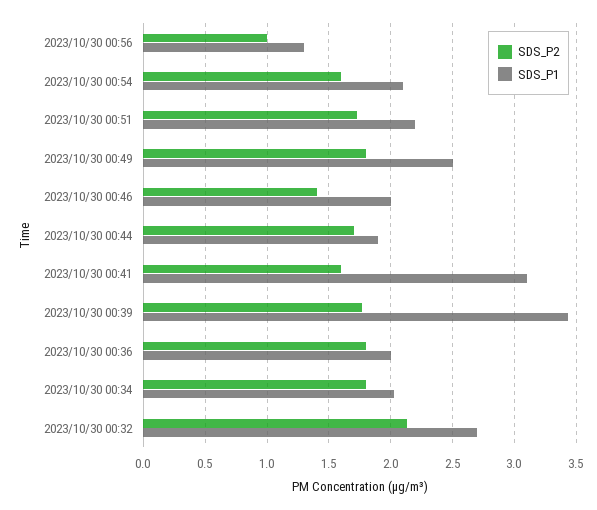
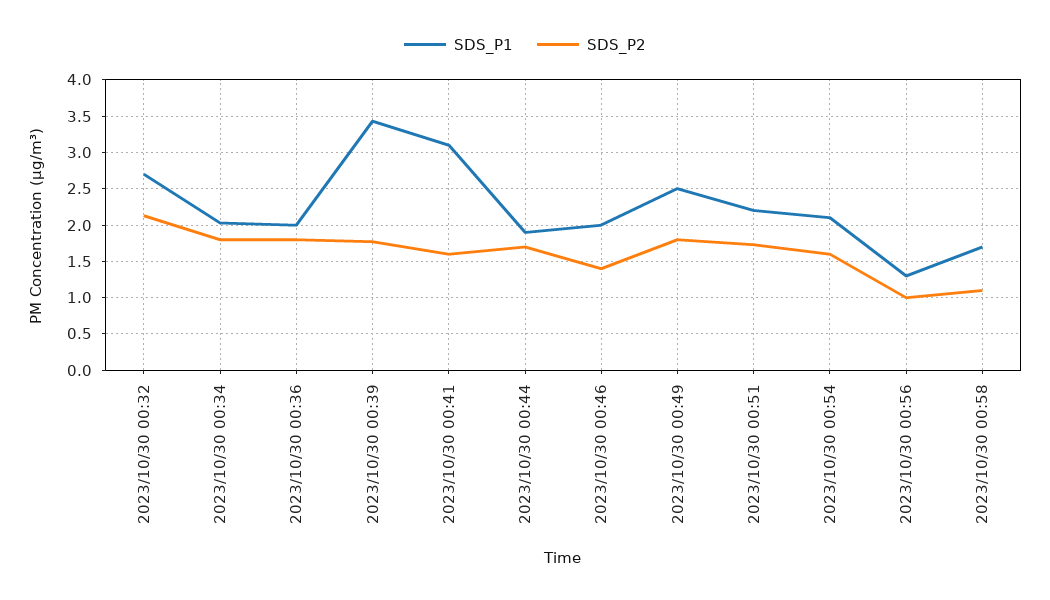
SDS_P1, 2023/10/30 00:58: none -> 1.7
SDS_P2, 2023/10/30 00:58: none -> 1.1

